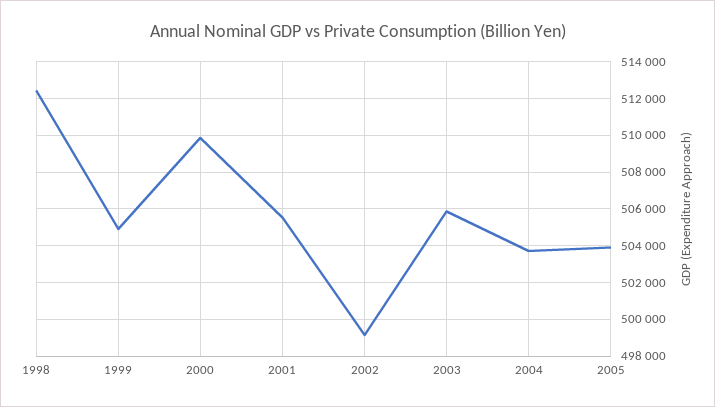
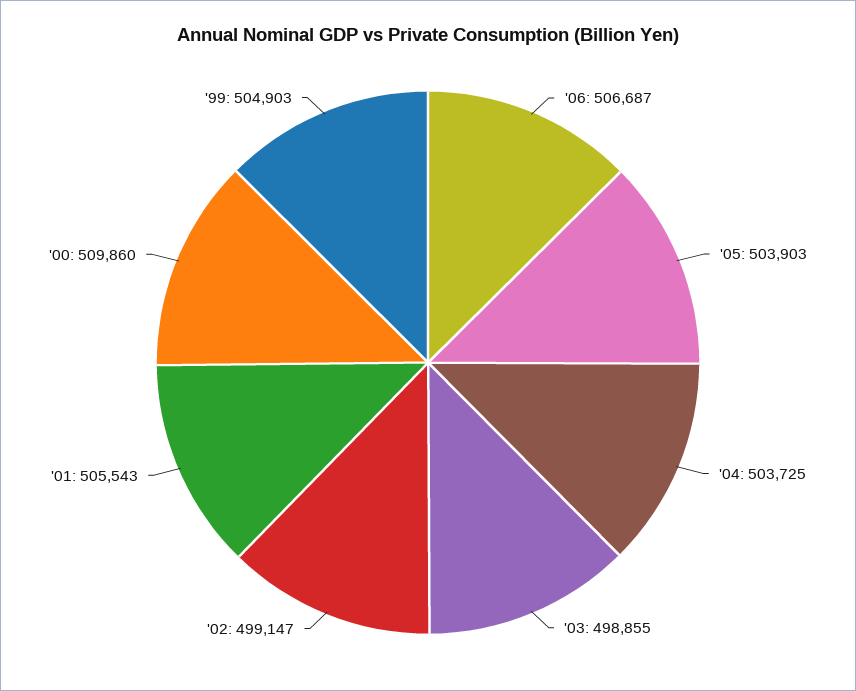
1998: 512500 -> none
2003: 506000 -> 498855
'06: none -> 506687

